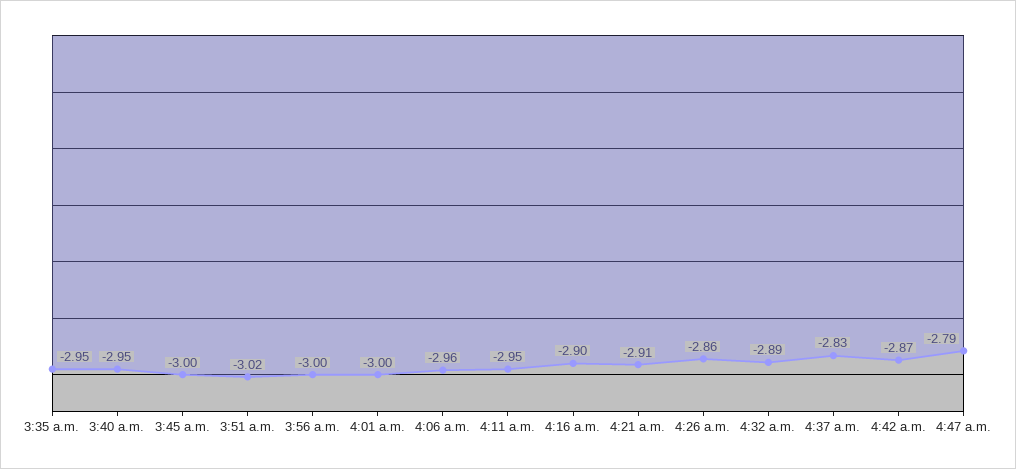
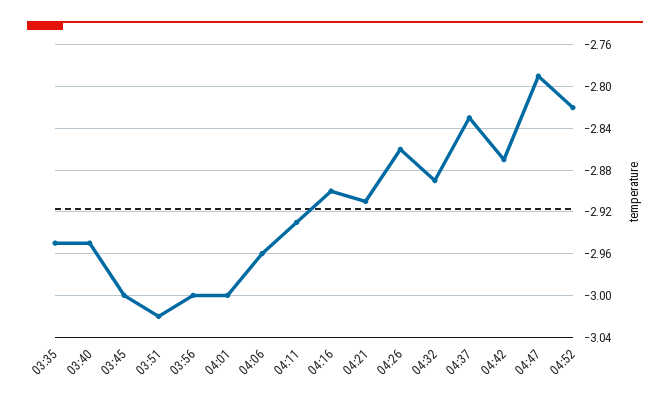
4:11 a.m.: -2.95 -> -2.93
04:52: none -> -2.82

